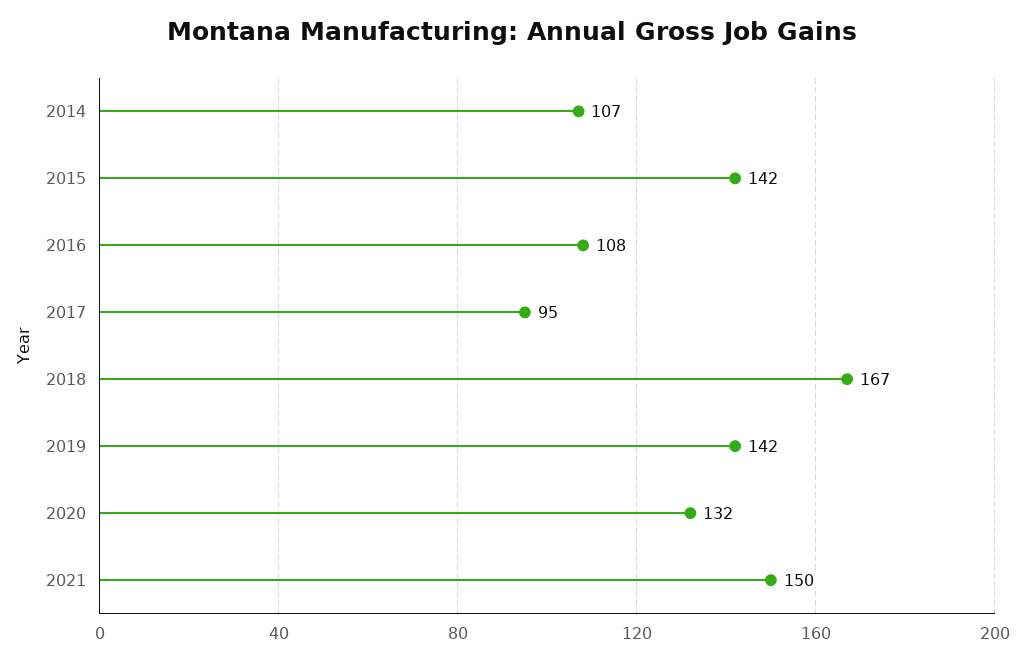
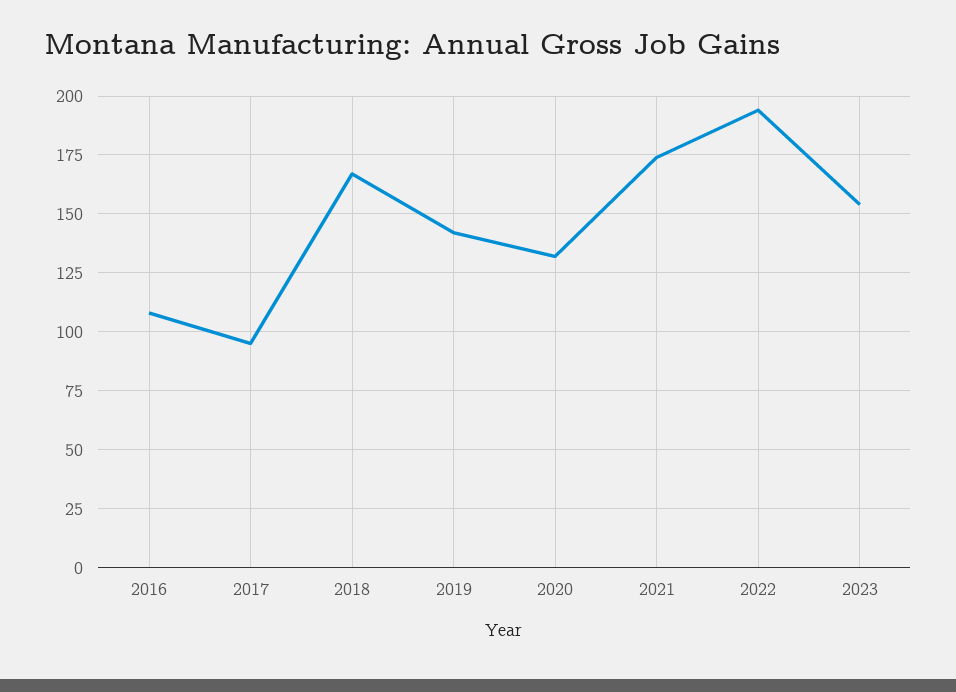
2014: 107 -> none
2015: 142 -> none
2021: 150 -> 175
2022: none -> 195
2023: none -> 155

